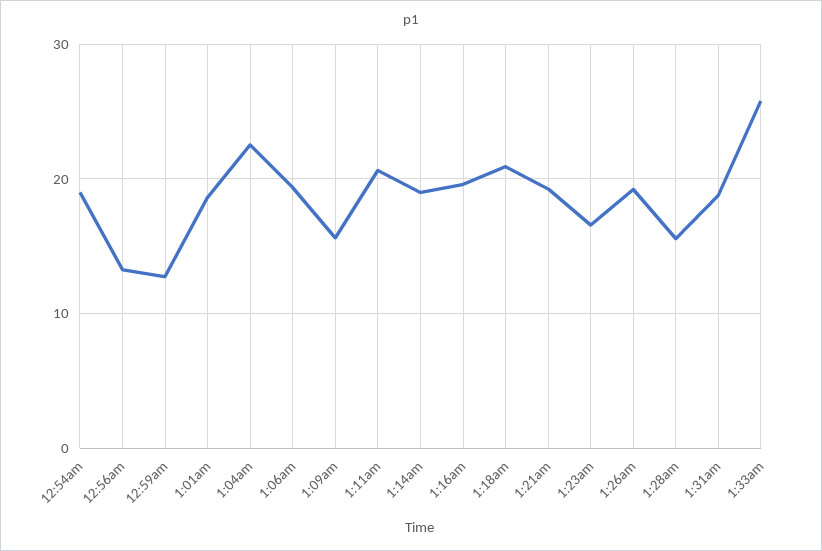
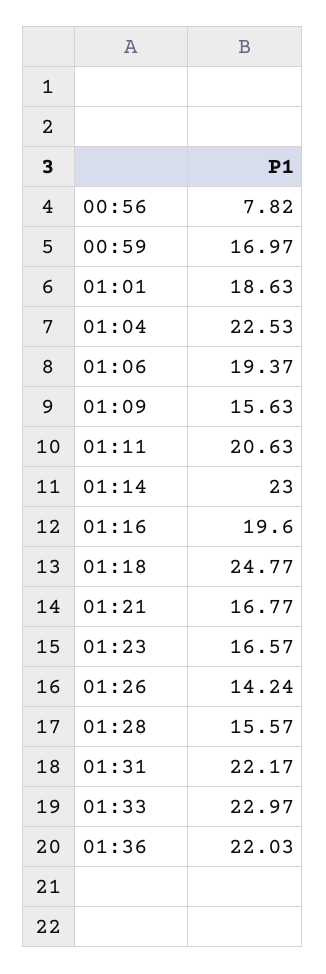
12:54am: 19 -> none
12:56am: 13 -> 7.82
12:59am: 13 -> 16.97
1:14am: 19 -> 23
1:18am: 21 -> 24.77
1:21am: 19 -> 16.77
1:26am: 19 -> 14.24
1:31am: 19 -> 22.17
1:33am: 26 -> 22.97
01:36: none -> 22.03

